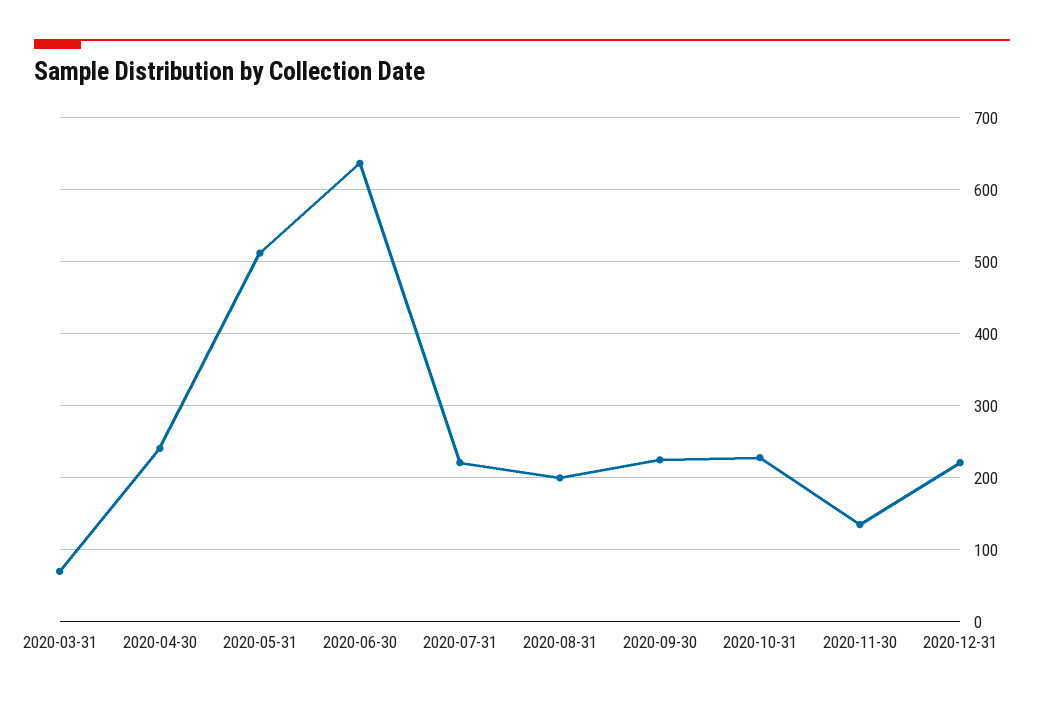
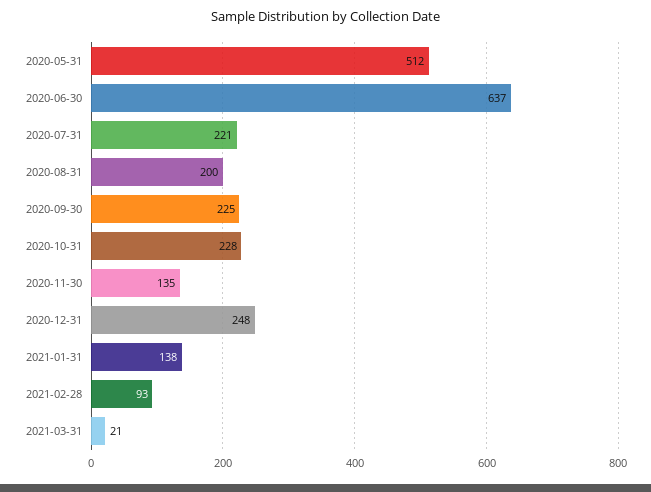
2020-03-31: 70 -> none
2020-04-30: 240 -> none
2020-12-31: 220 -> 248
2021-01-31: none -> 138
2021-02-28: none -> 93
2021-03-31: none -> 21

